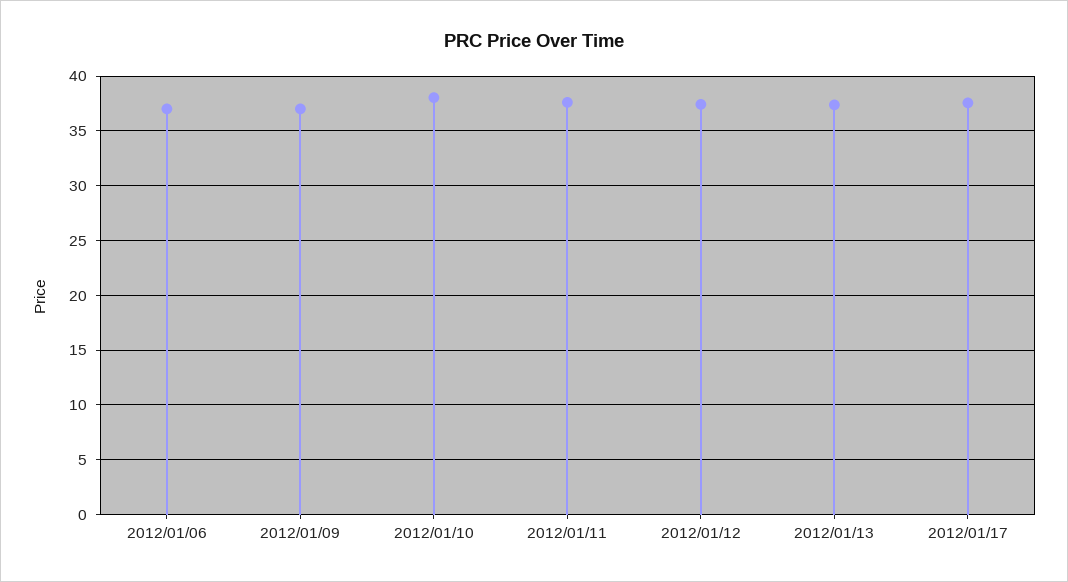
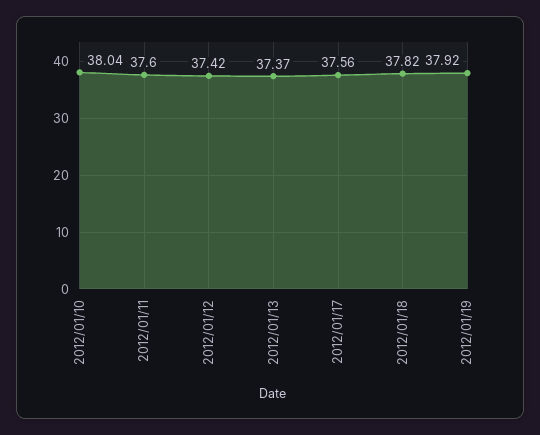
2012/01/06: 37 -> none
2012/01/09: 37 -> none
2012/01/18: none -> 37.82
2012/01/19: none -> 37.92

